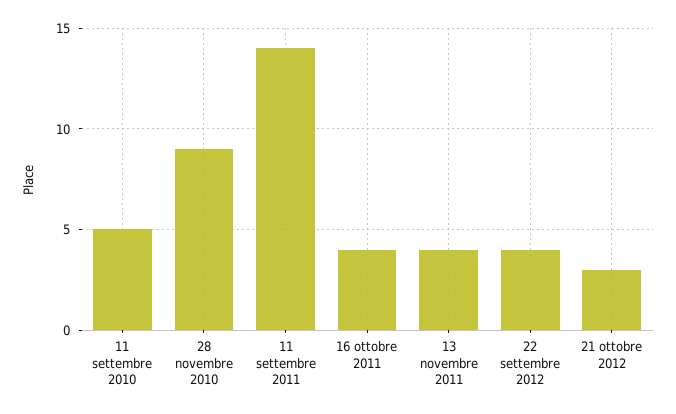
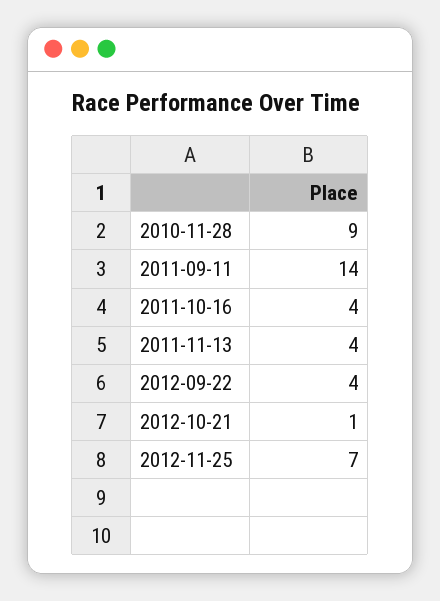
11 settembre 2010: 5 -> none
21 ottobre 2012: 3 -> 1
2012-11-25: none -> 7

